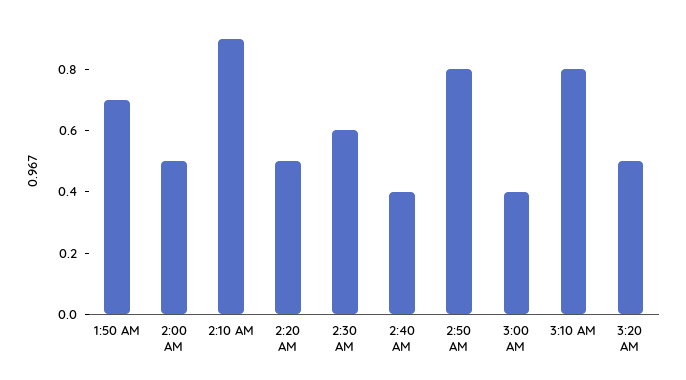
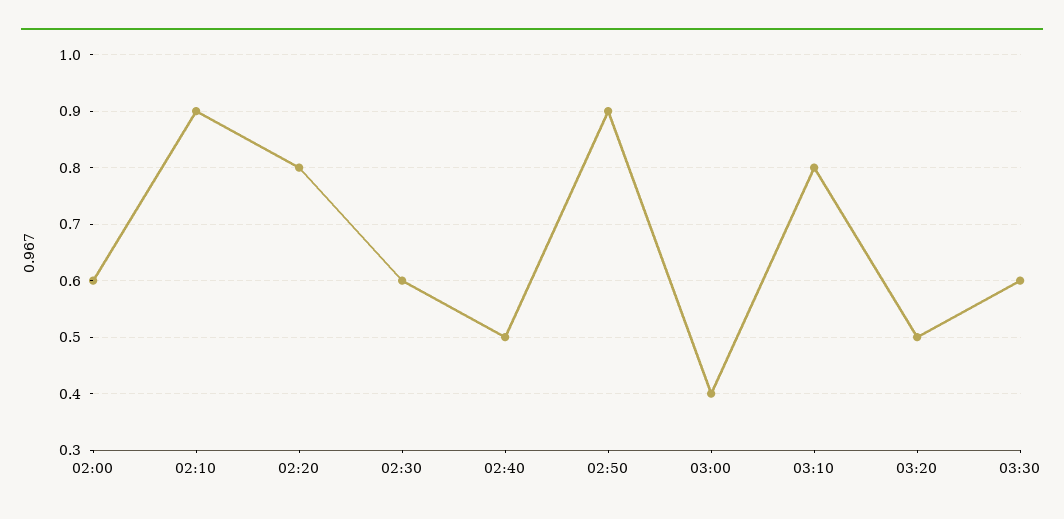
1:50 AM: 0.7 -> none
2:00 AM: 0.5 -> 0.6
2:20 AM: 0.5 -> 0.8
2:40 AM: 0.4 -> 0.5
2:50 AM: 0.8 -> 0.9
03:30: none -> 0.6

